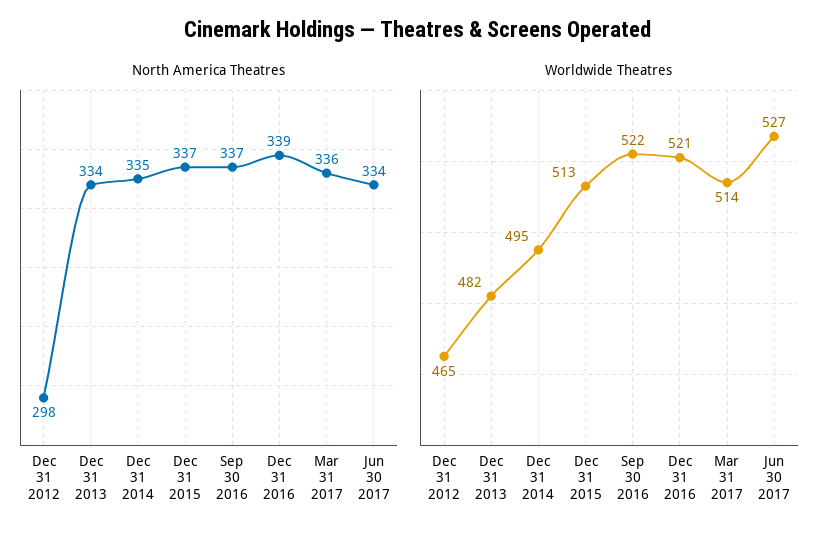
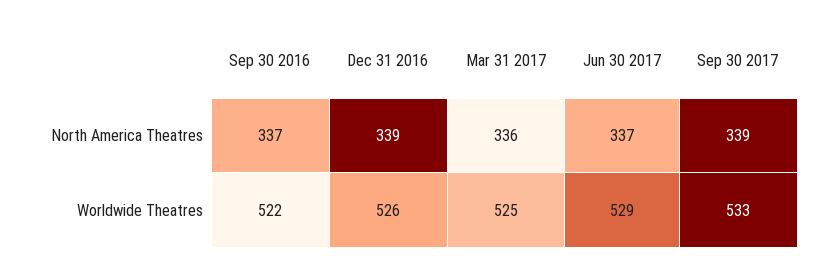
North America Theatres, Dec 31 2012: 298 -> none
North America Theatres, Dec 31 2013: 334 -> none
North America Theatres, Dec 31 2014: 335 -> none
North America Theatres, Dec 31 2015: 337 -> none
North America Theatres, Jun 30 2017: 334 -> 337
Worldwide Theatres, Dec 31 2012: 465 -> none
Worldwide Theatres, Dec 31 2013: 482 -> none
Worldwide Theatres, Dec 31 2014: 495 -> none
Worldwide Theatres, Dec 31 2015: 513 -> none
Worldwide Theatres, Dec 31 2016: 521 -> 526
Worldwide Theatres, Mar 31 2017: 514 -> 525
Worldwide Theatres, Jun 30 2017: 527 -> 529
North America Theatres, Sep 30 2017: none -> 339
Worldwide Theatres, Sep 30 2017: none -> 533

